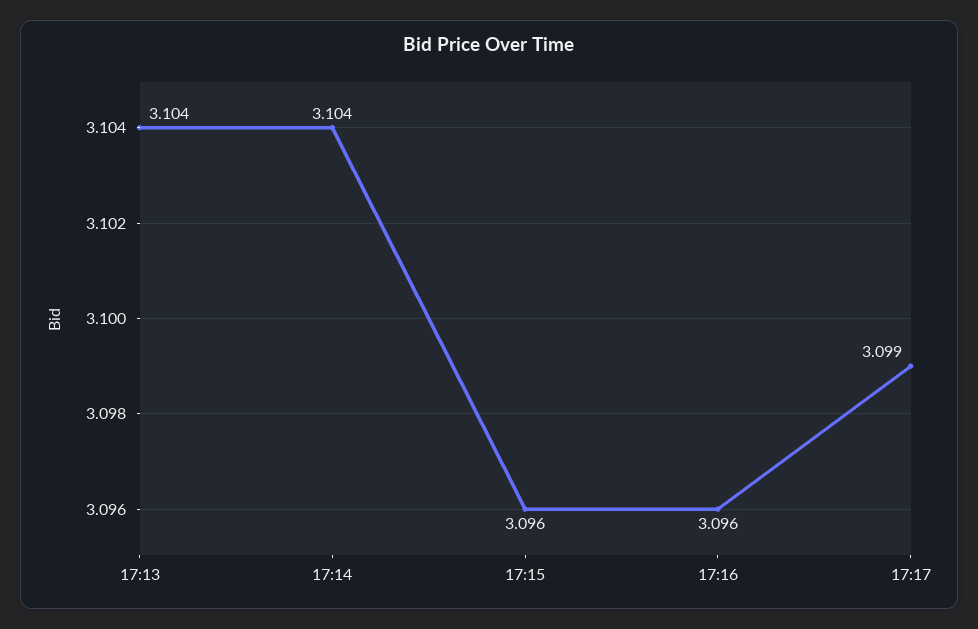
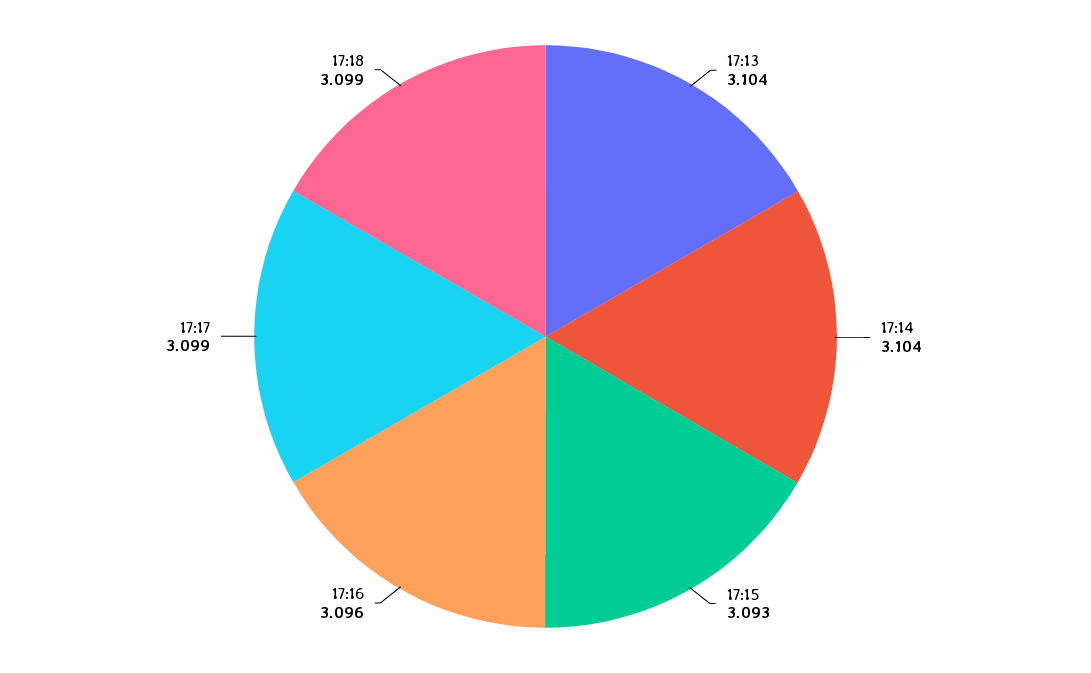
17:15: 3.096 -> 3.093
17:18: none -> 3.099

